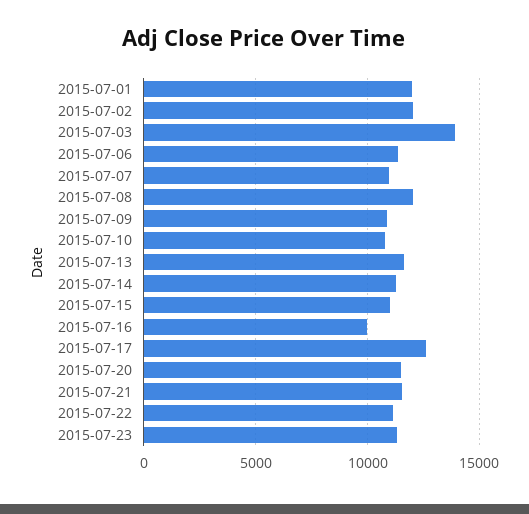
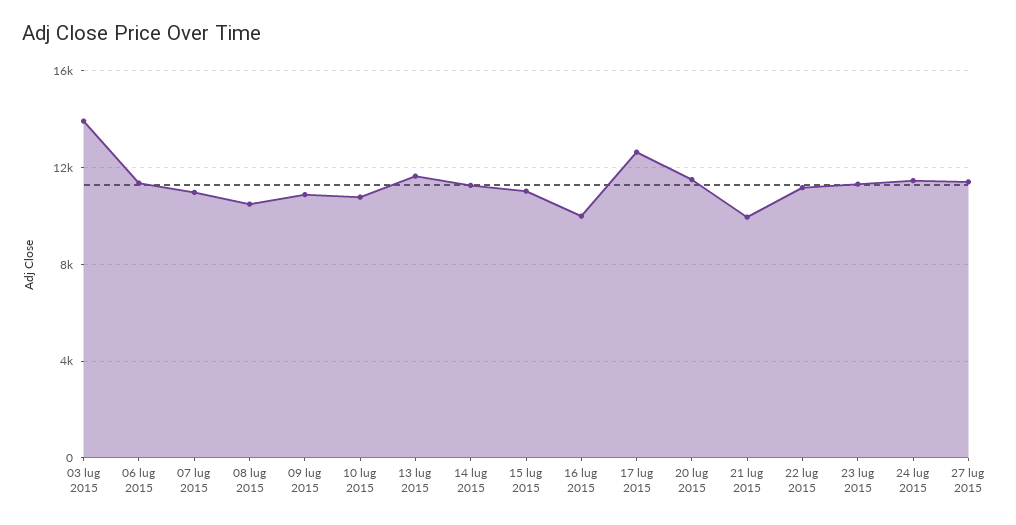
2015-07-01: 12000 -> none
2015-07-02: 12000 -> none
2015-07-08: 12000 -> 10500
2015-07-21: 11500 -> 10000
24 lug 2015: none -> 11500
27 lug 2015: none -> 11500

